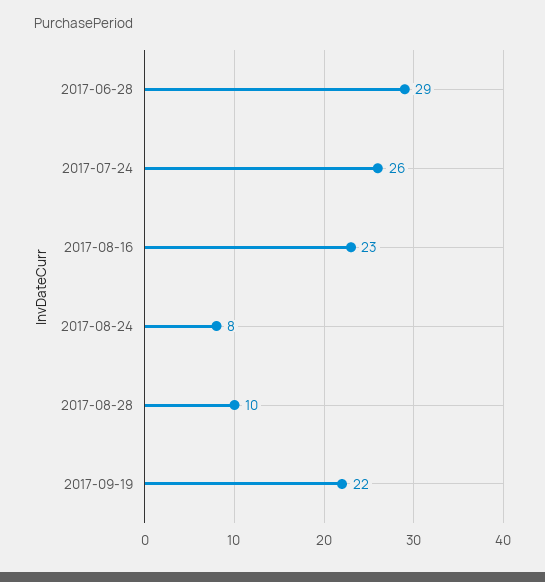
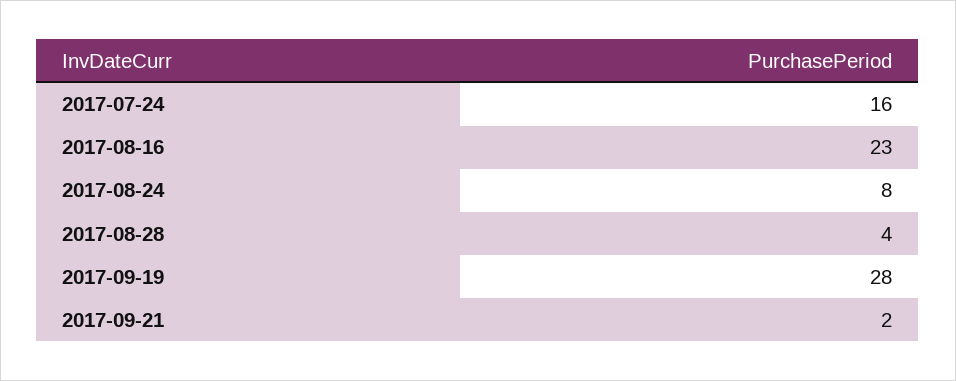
2017-06-28: 29 -> none
2017-07-24: 26 -> 16
2017-08-28: 10 -> 4
2017-09-19: 22 -> 28
2017-09-21: none -> 2

